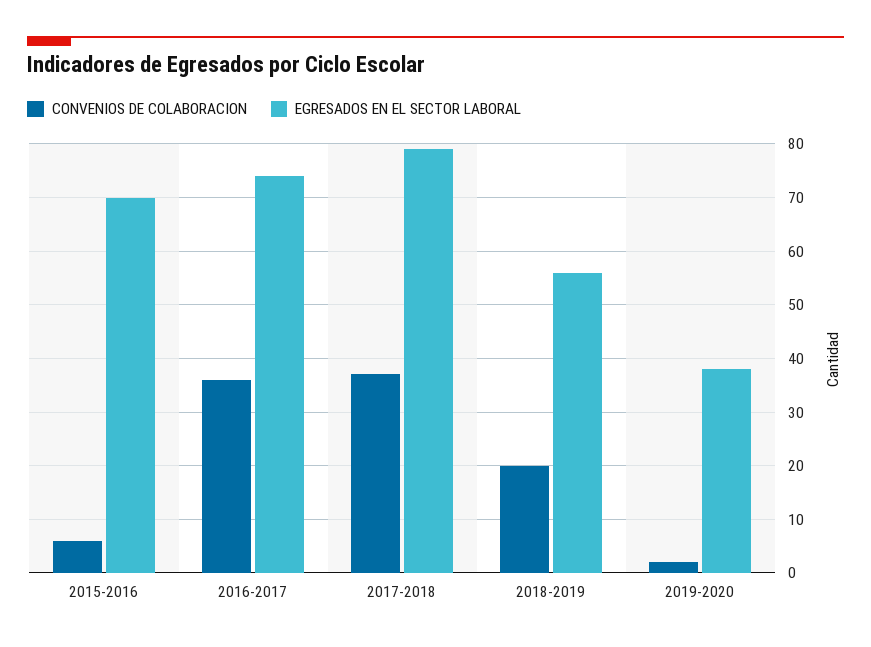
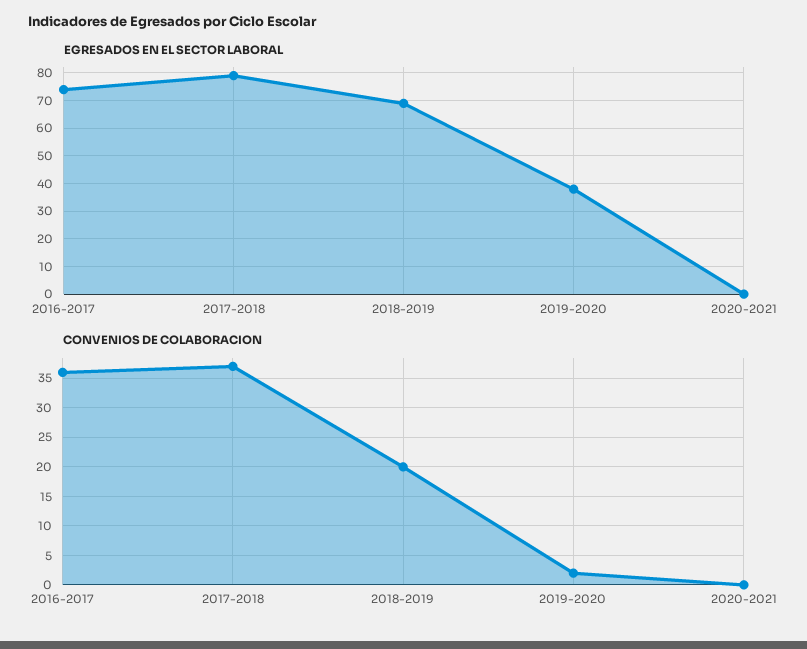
CONVENIOS DE COLABORACION, 2015-2016: 5 -> none
EGRESADOS EN EL SECTOR LABORAL, 2015-2016: 70 -> none
EGRESADOS EN EL SECTOR LABORAL, 2018-2019: 55 -> 70
EGRESADOS EN EL SECTOR LABORAL, 2020-2021: none -> 0
CONVENIOS DE COLABORACION, 2020-2021: none -> 0

